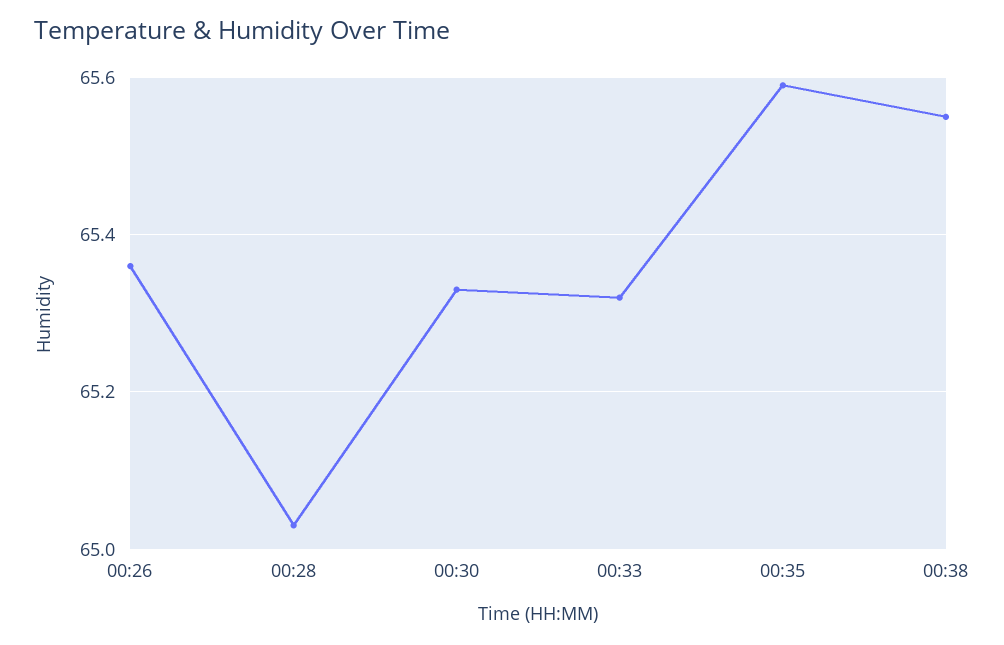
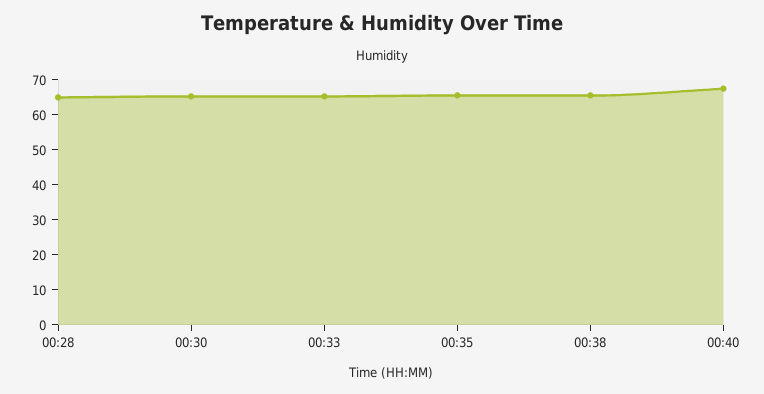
00:26: 65.35 -> none
00:40: none -> 67.5

